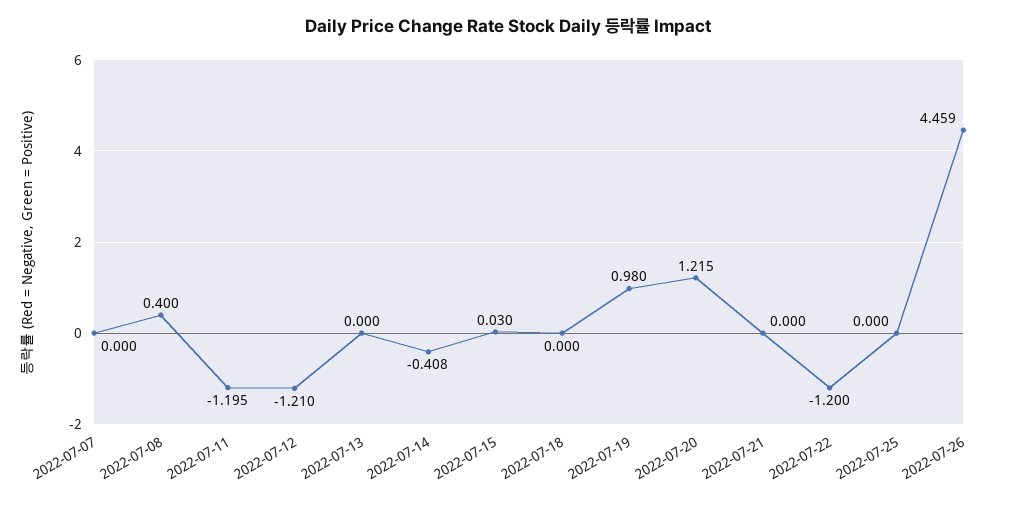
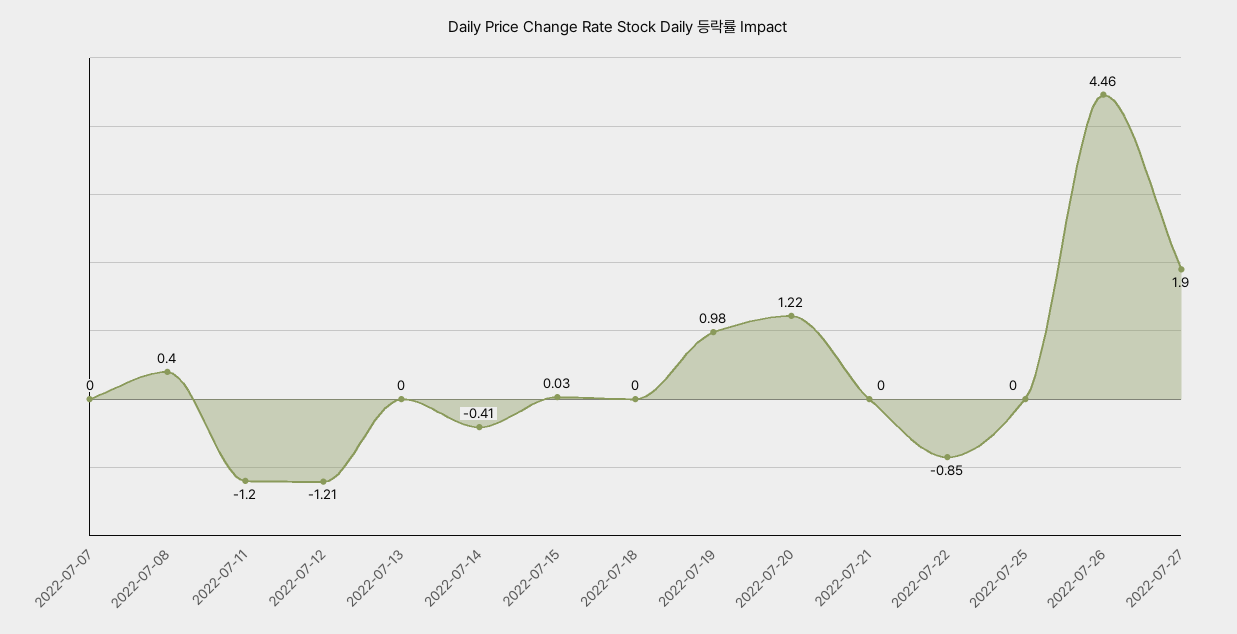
2022-07-22: -1.2 -> -0.85
2022-07-27: none -> 1.9

